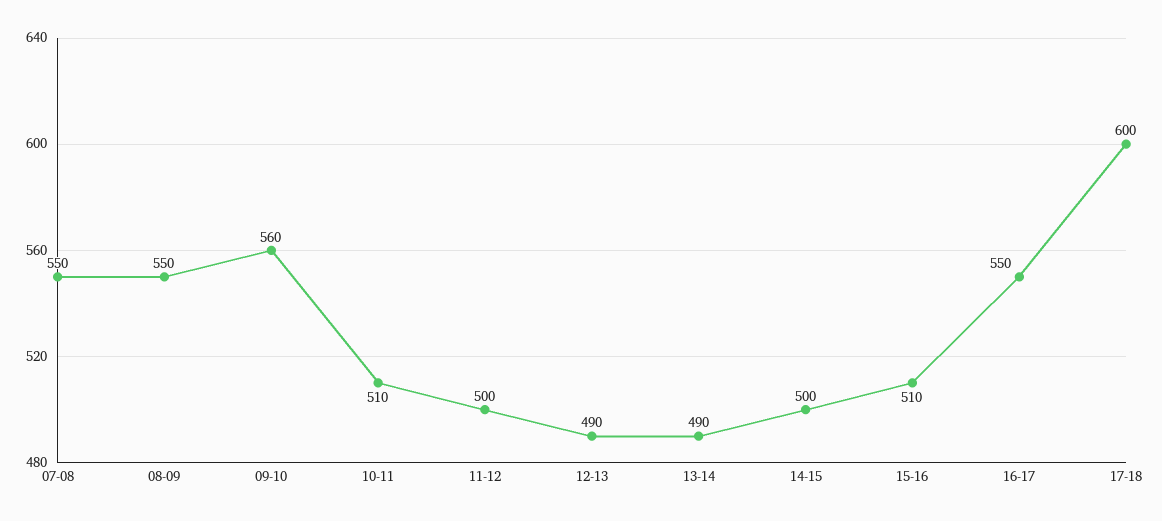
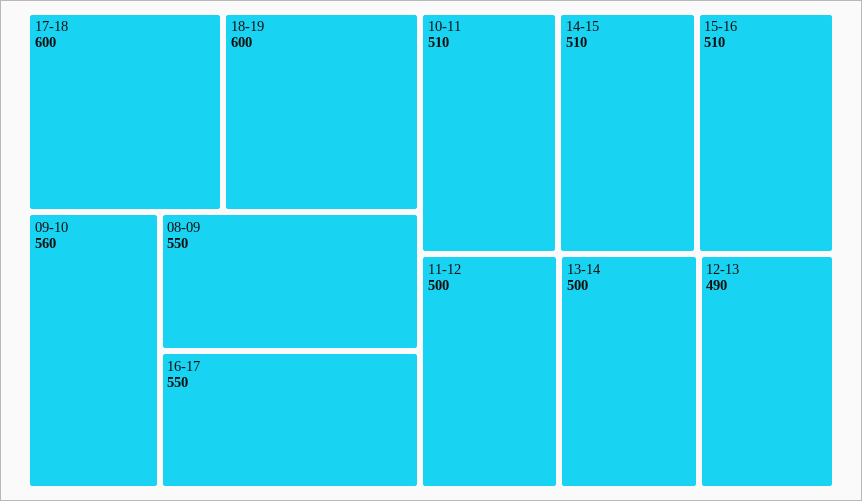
07-08: 550 -> none
13-14: 490 -> 500
14-15: 500 -> 510
18-19: none -> 600

